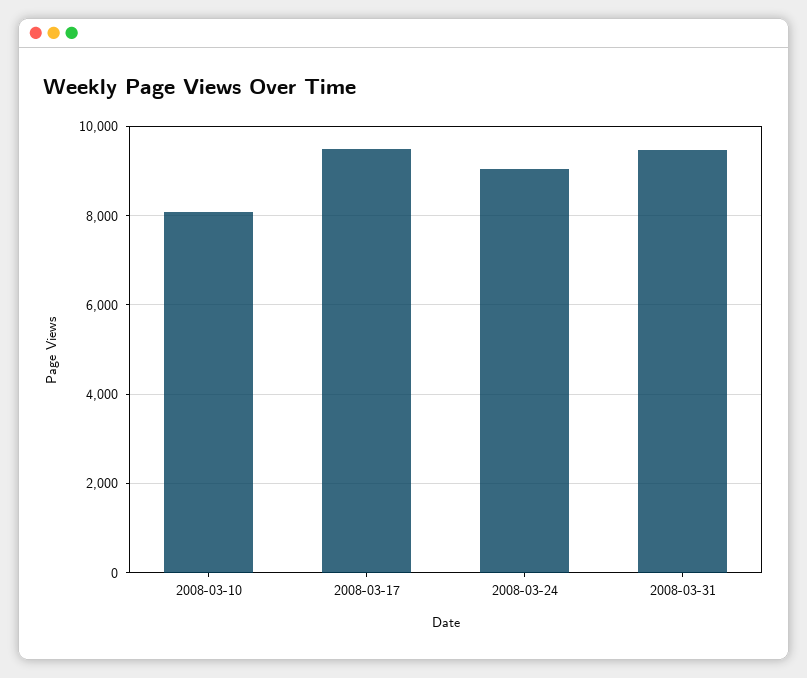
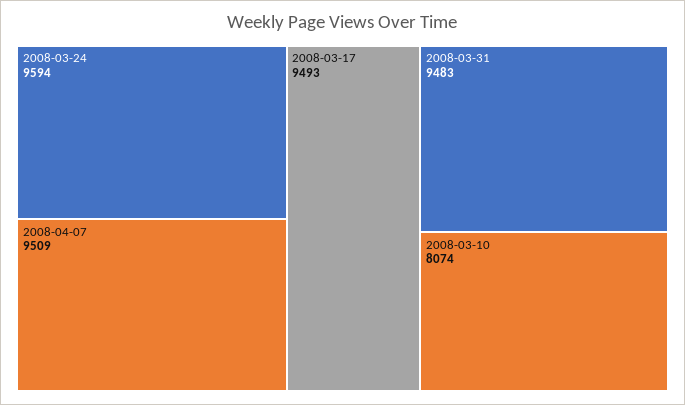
2008-03-24: 9000 -> 9594
2008-04-07: none -> 9509

